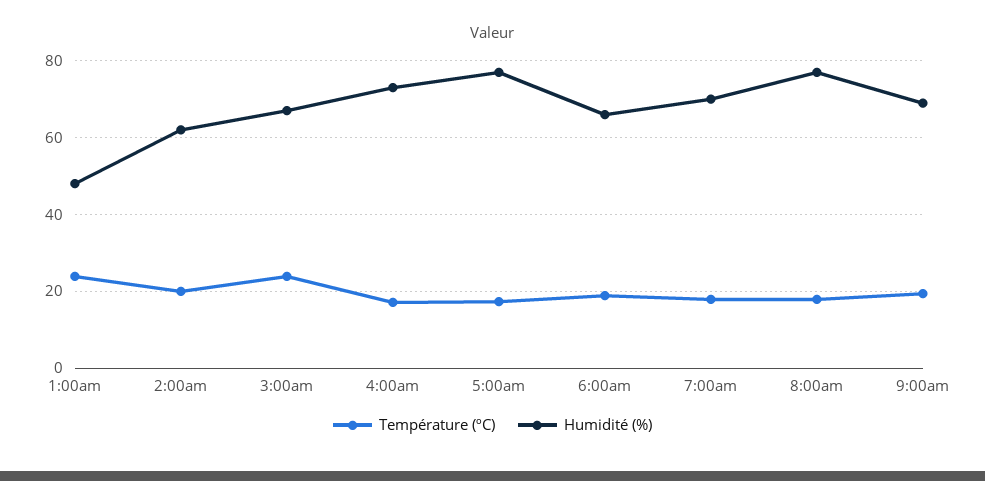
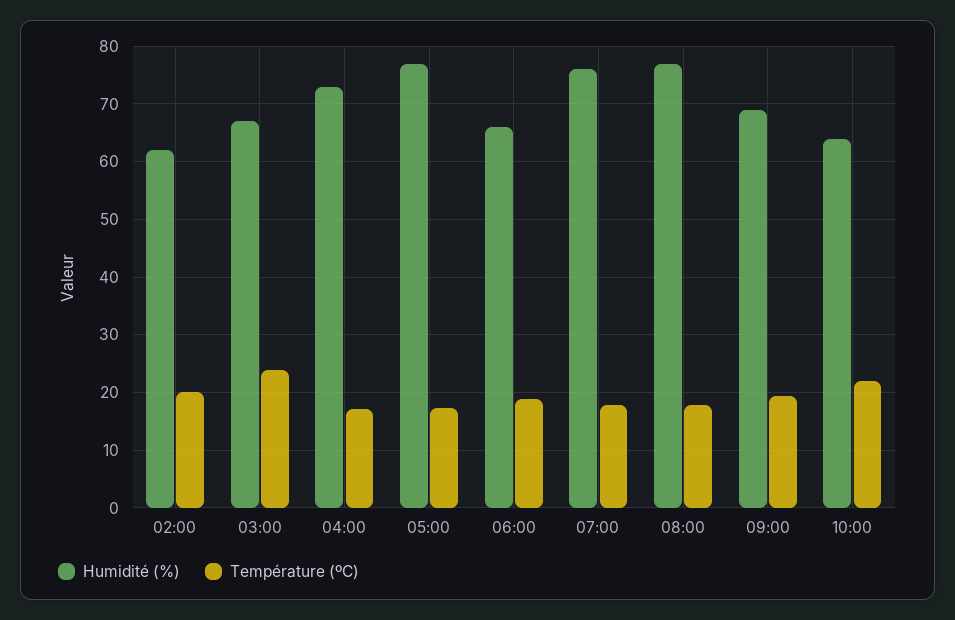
Température (ºC), 1:00am: 24 -> none
Humidité (%), 1:00am: 48 -> none
Humidité (%), 7:00am: 70 -> 76
Humidité (%), 10:00: none -> 64
Température (ºC), 10:00: none -> 22

